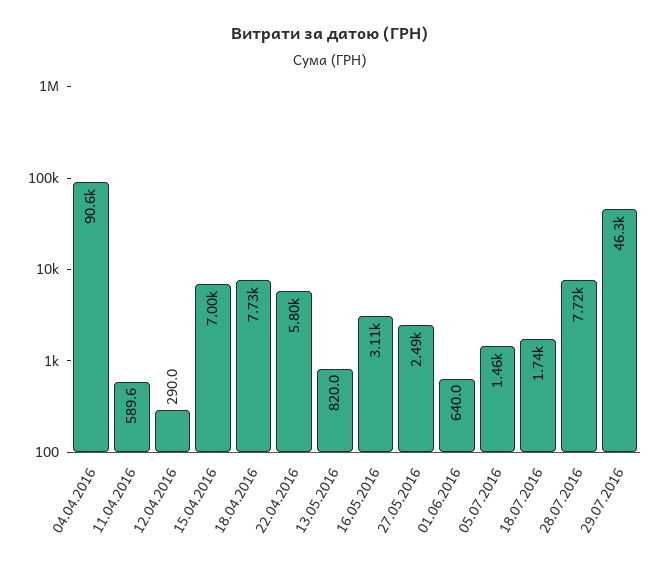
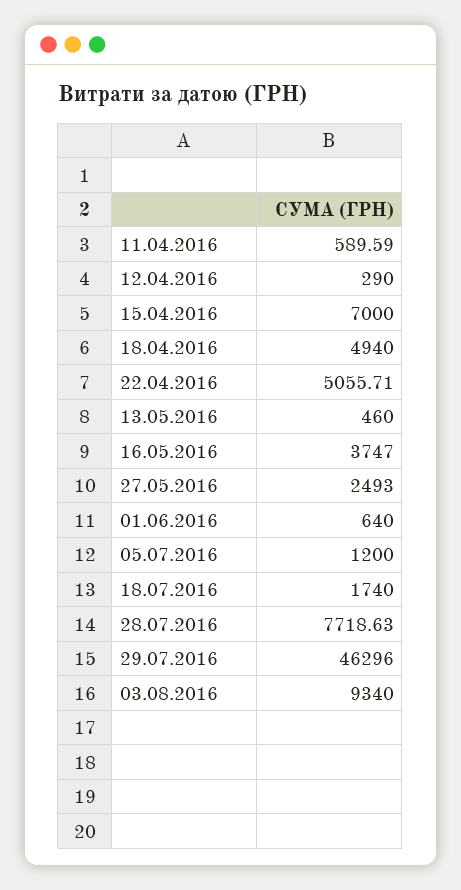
04.04.2016: 90600 -> none
18.04.2016: 7730 -> 4940
22.04.2016: 5800 -> 5055.71
13.05.2016: 820 -> 460
16.05.2016: 3110 -> 3747
05.07.2016: 1460 -> 1200
03.08.2016: none -> 9340

